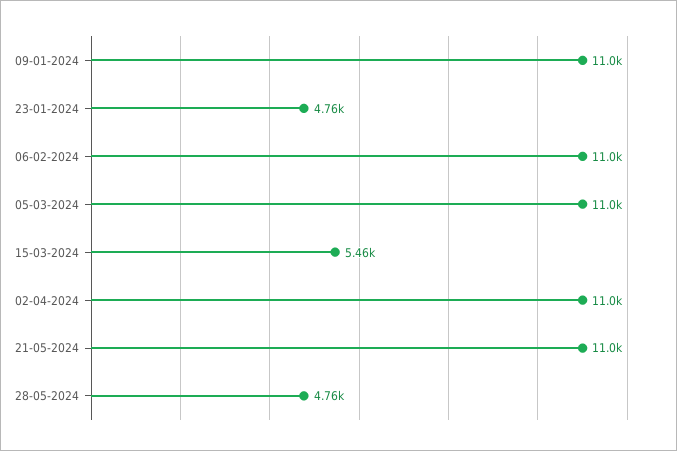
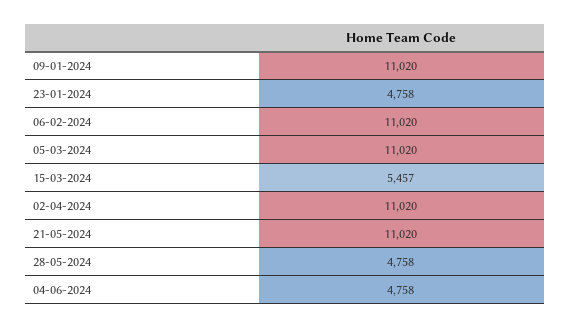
04-06-2024: none -> 4758

